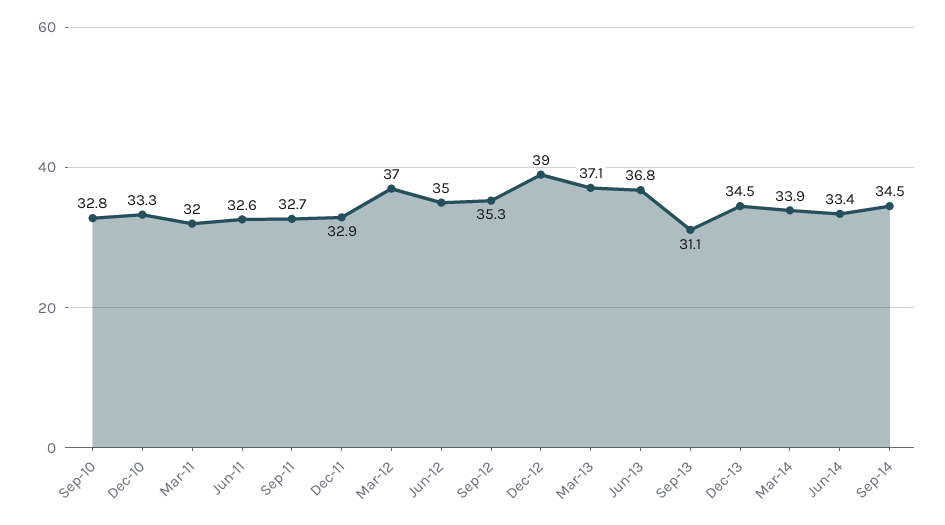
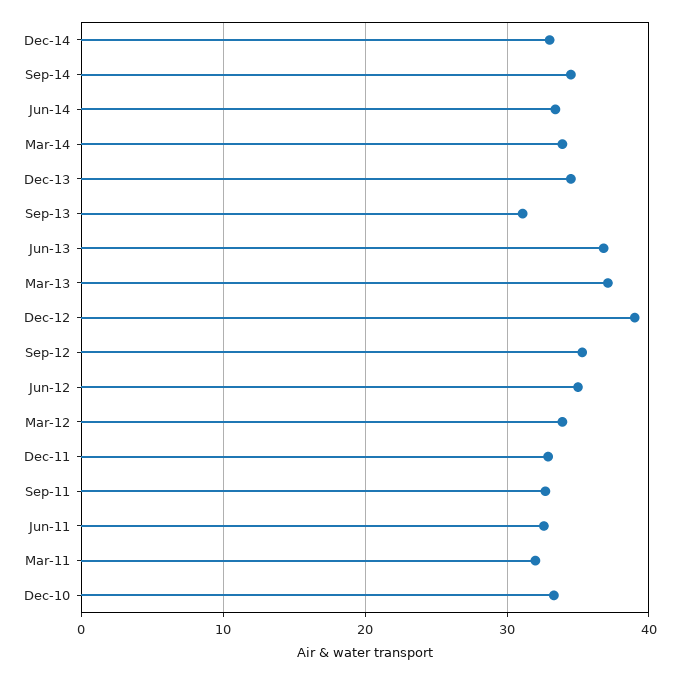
Sep-10: 32.8 -> none
Mar-12: 37 -> 34
Dec-14: none -> 33

